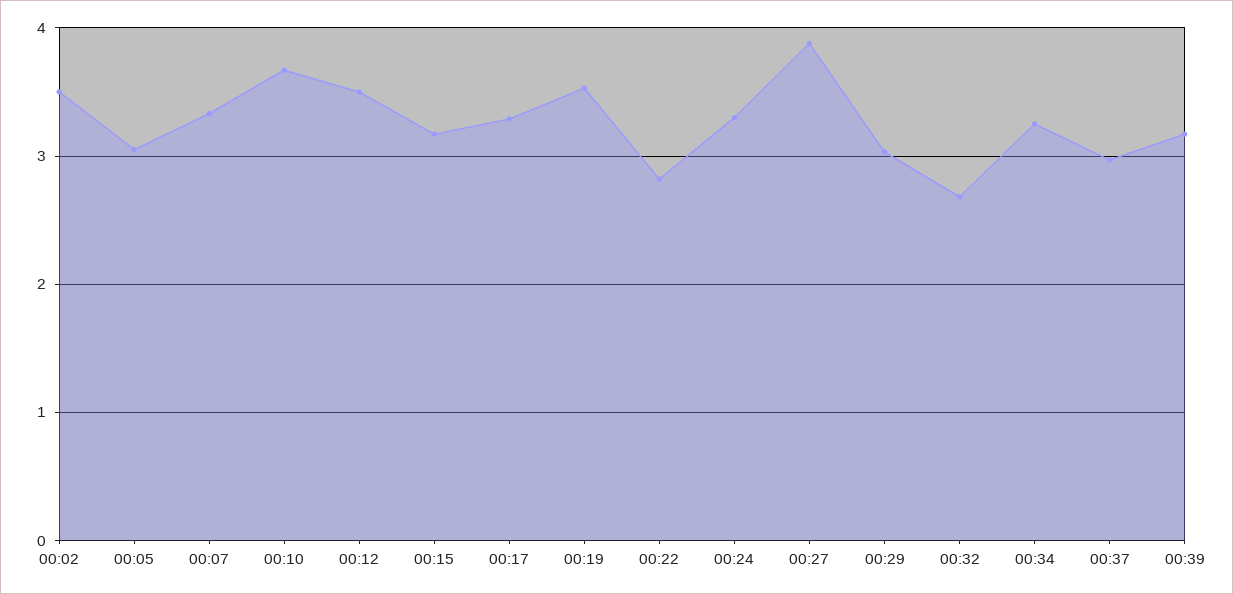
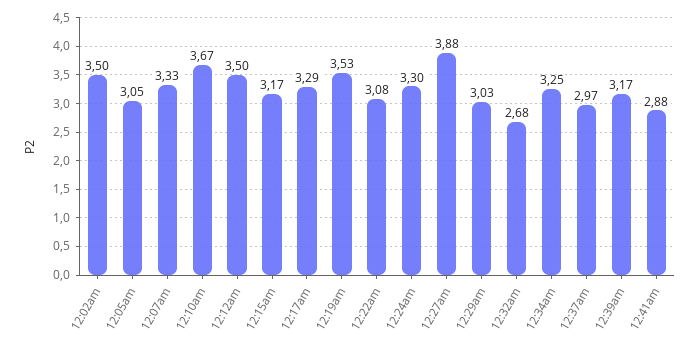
00:22: 2.8 -> 3.08
12:41am: none -> 2.88

